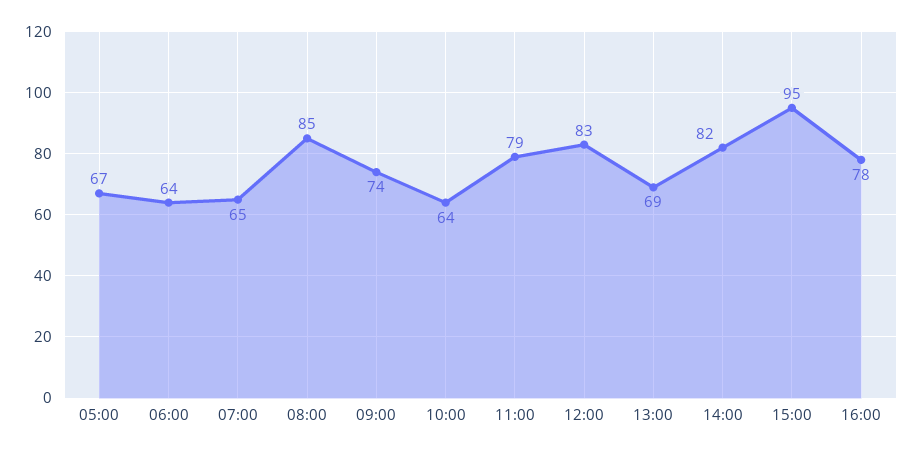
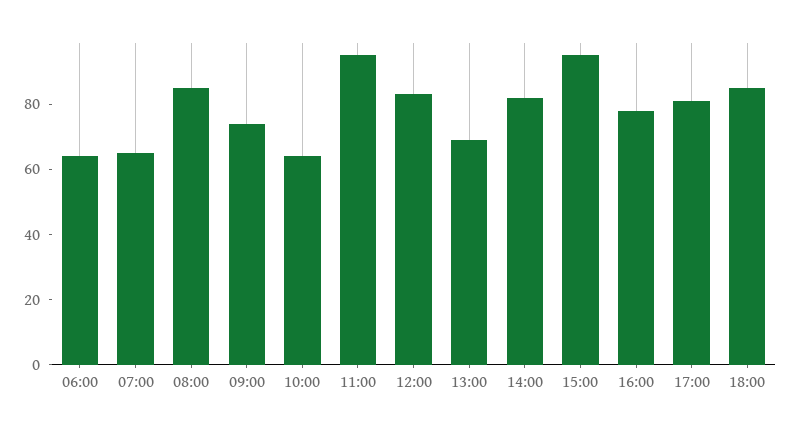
05:00: 67 -> none
11:00: 79 -> 95
17:00: none -> 80
18:00: none -> 85

